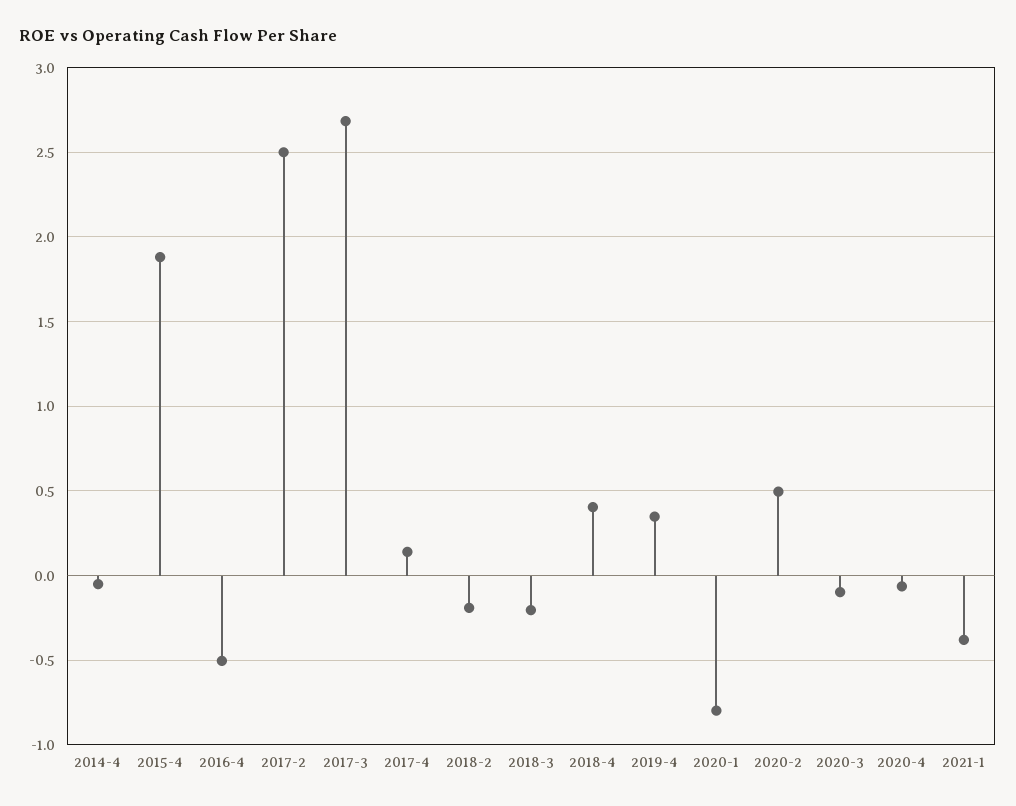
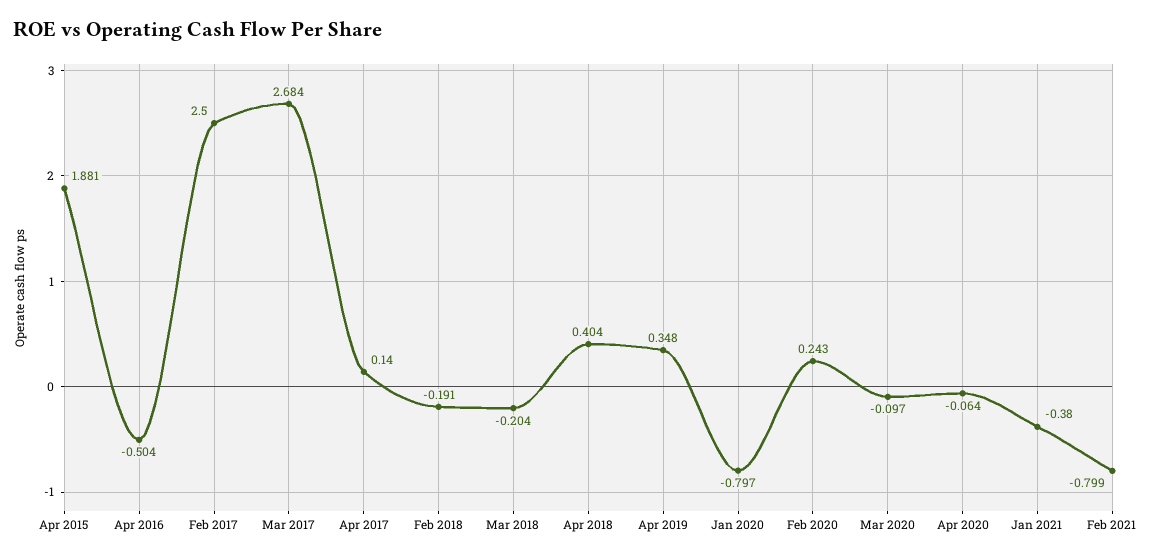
2014-4: -0.05 -> none
2020-2: 0.5 -> 0.243
Feb 2021: none -> -0.799

